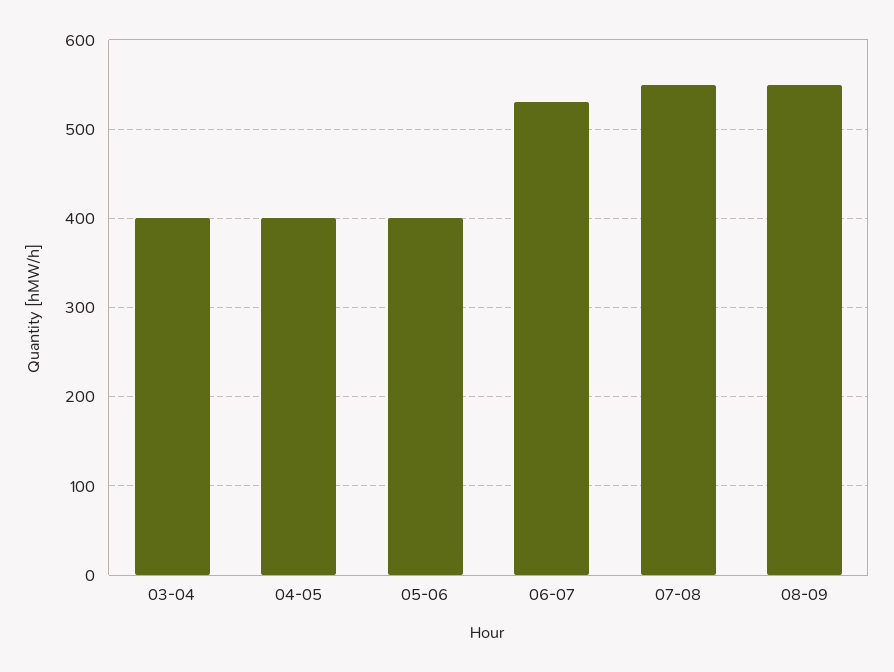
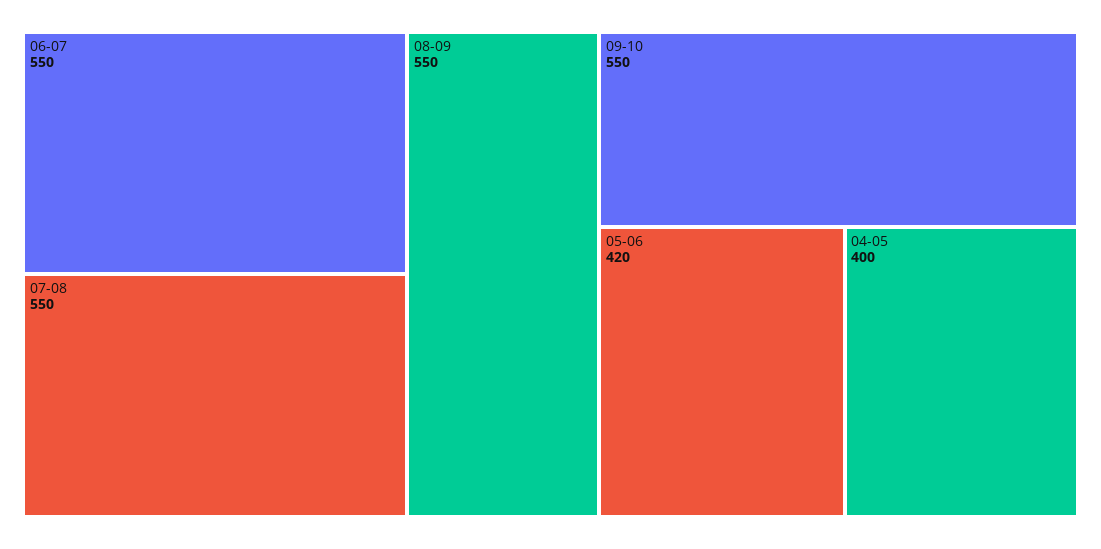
03-04: 400 -> none
05-06: 400 -> 420
06-07: 530 -> 550
09-10: none -> 550

